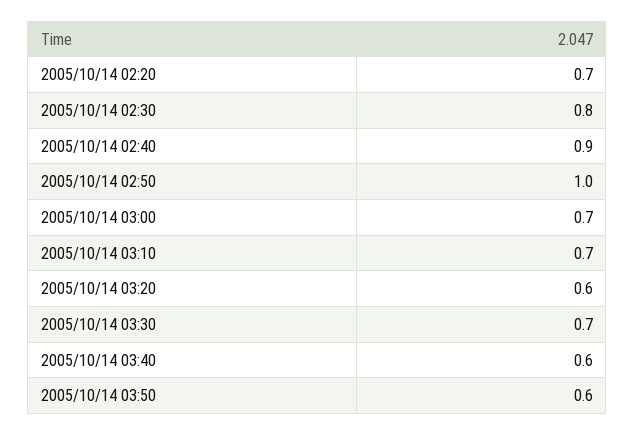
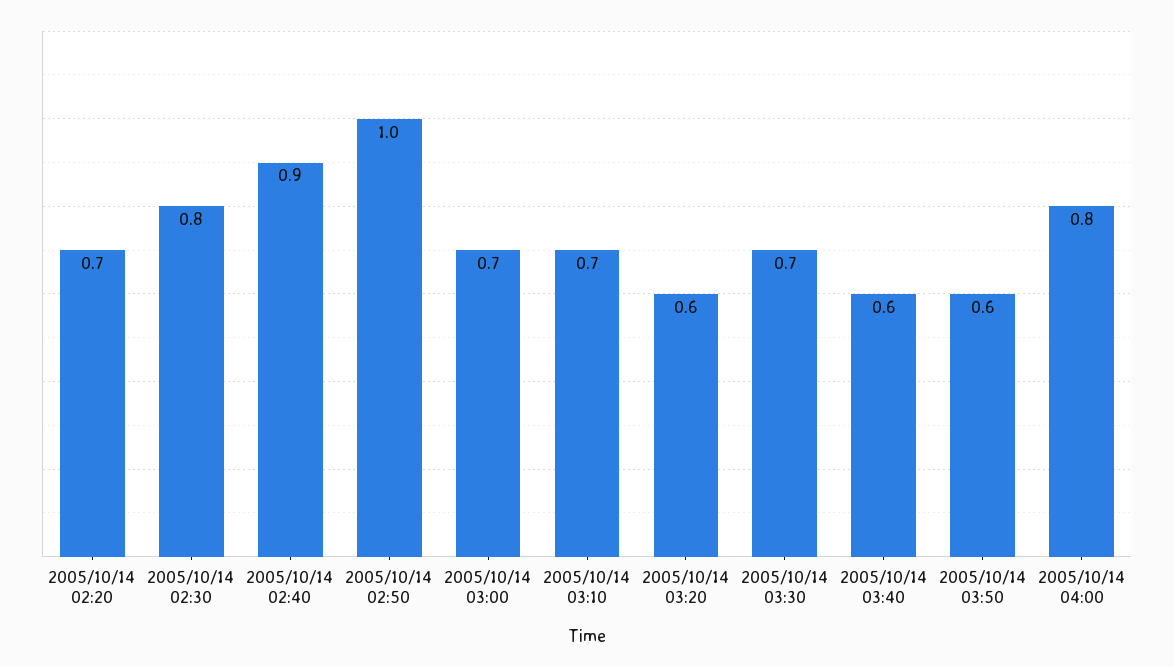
2005/10/14 04:00: none -> 0.8

